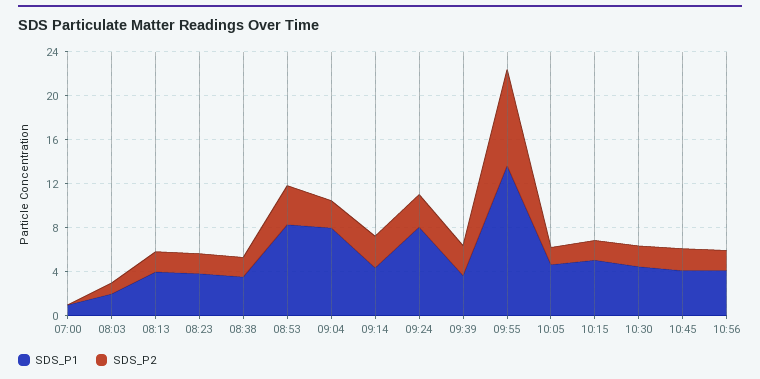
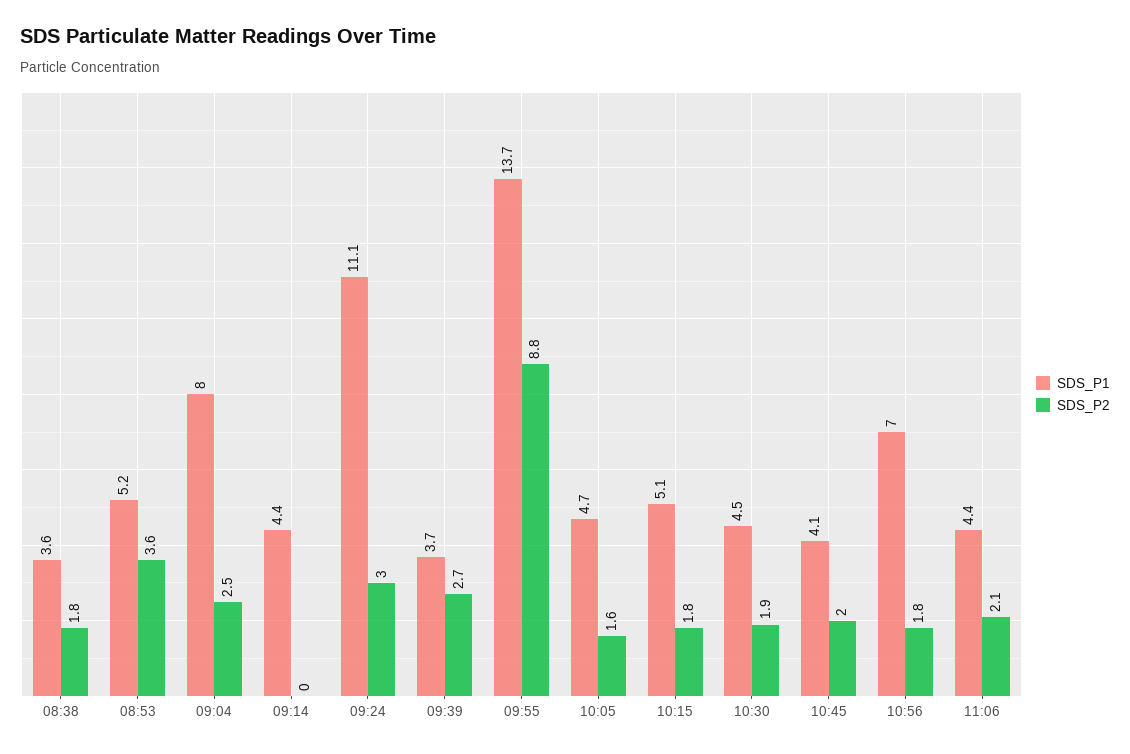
SDS_P1, 07:00: 1 -> none
SDS_P2, 07:00: 0 -> none
SDS_P1, 08:03: 2 -> none
SDS_P2, 08:03: 1 -> none
SDS_P1, 08:13: 4 -> none
SDS_P2, 08:13: 2 -> none
SDS_P1, 08:23: 4 -> none
SDS_P2, 08:23: 2 -> none
SDS_P1, 08:53: 8 -> 5.2
SDS_P2, 09:14: 3 -> 0
SDS_P1, 09:24: 8 -> 11.1
SDS_P1, 10:56: 4 -> 7
SDS_P1, 11:06: none -> 4.4
SDS_P2, 11:06: none -> 2.1

